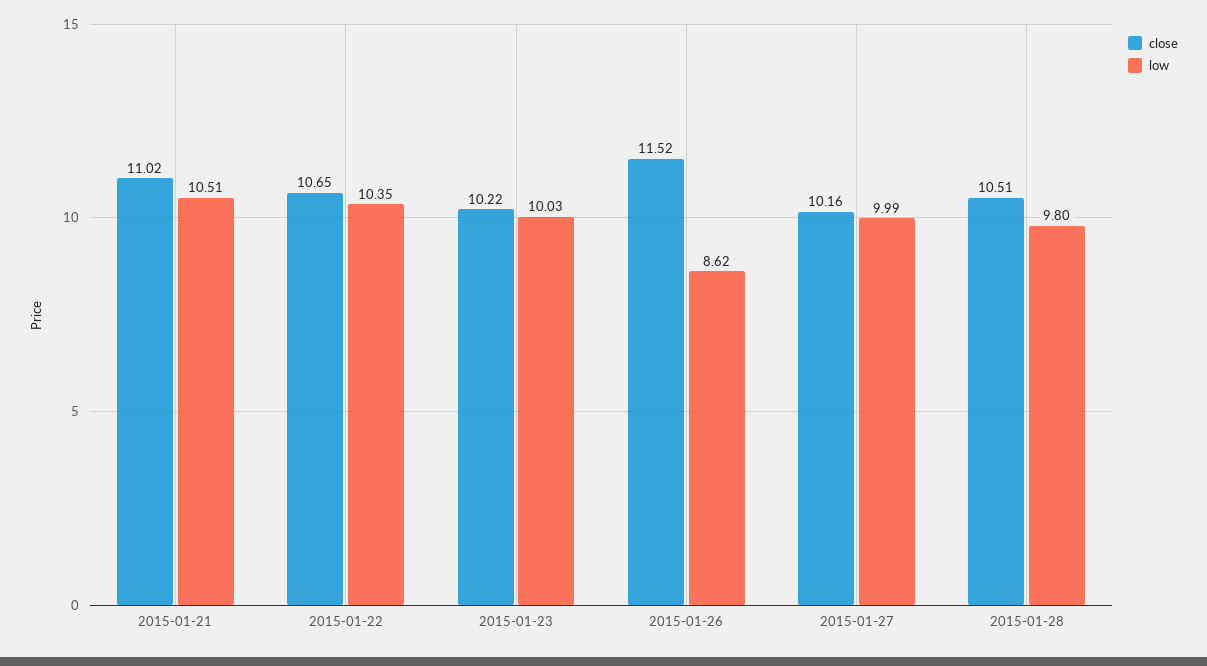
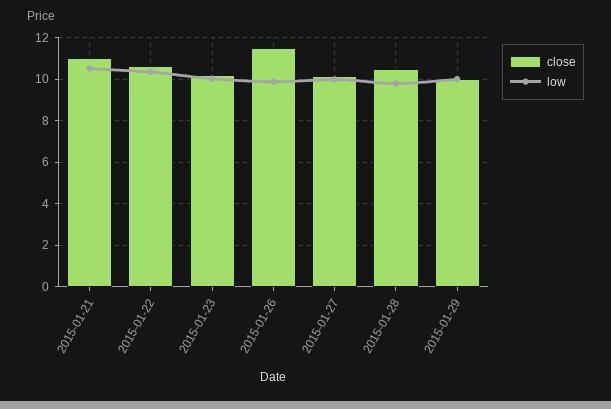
low, 2015-01-26: 8.62 -> 10
close, 2015-01-29: none -> 10
low, 2015-01-29: none -> 10

